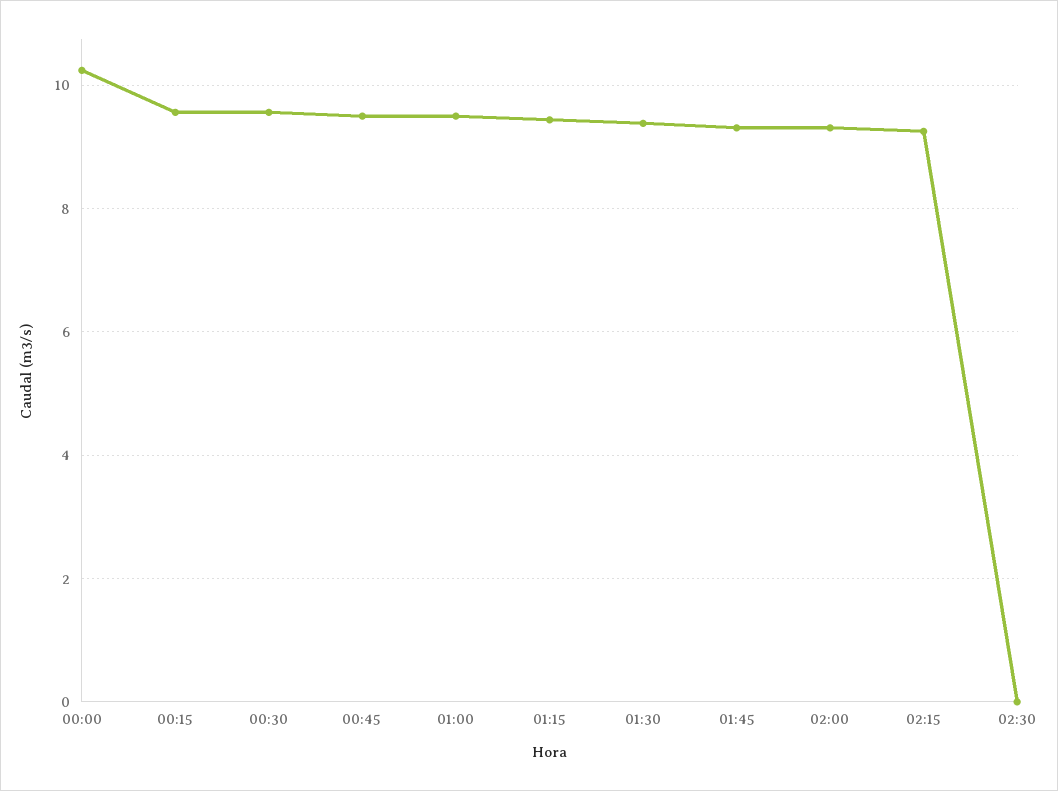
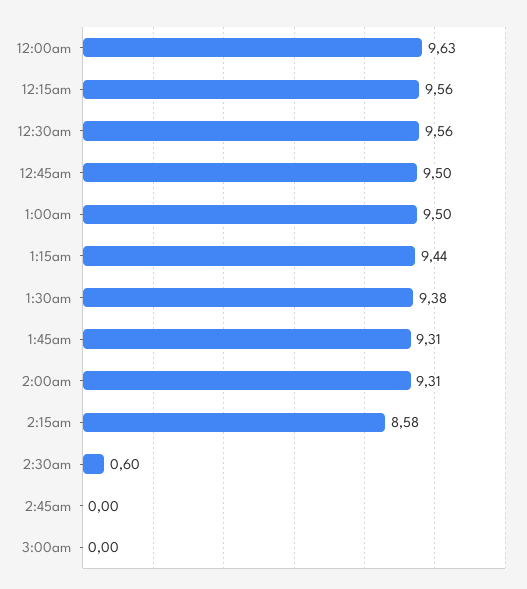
00:00: 10.2 -> 9.63
02:15: 9.2 -> 8.58
02:30: 0 -> 0.6
2:45am: none -> 0
3:00am: none -> 0

